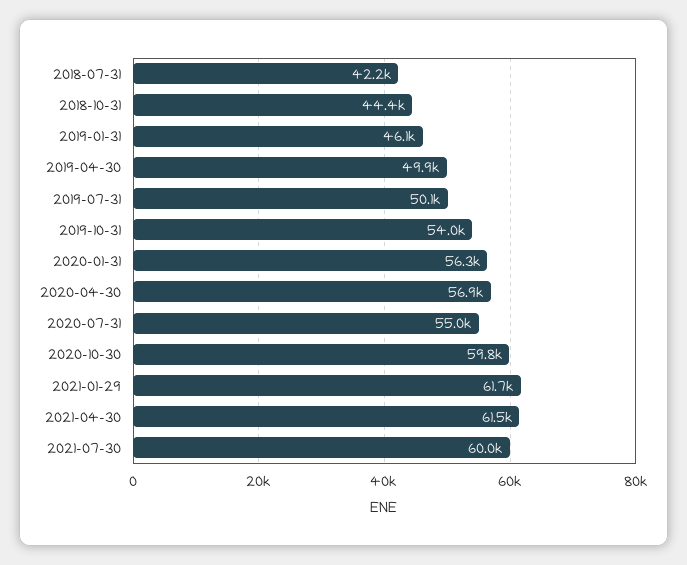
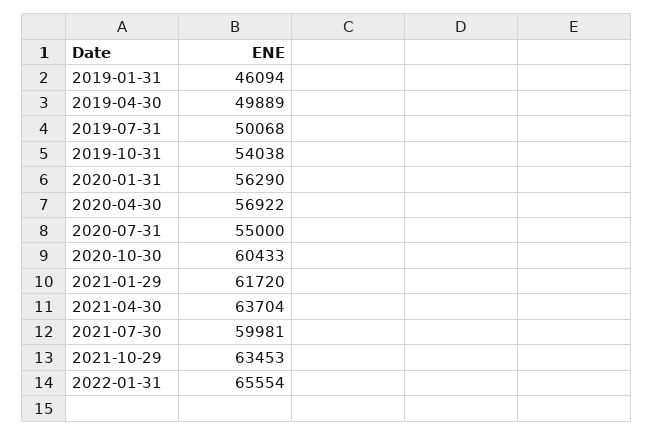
2018-07-31: 42200 -> none
2018-10-31: 44400 -> none
2020-10-30: 59800 -> 60433
2021-04-30: 61500 -> 63704
2021-10-29: none -> 63453
2022-01-31: none -> 65554

